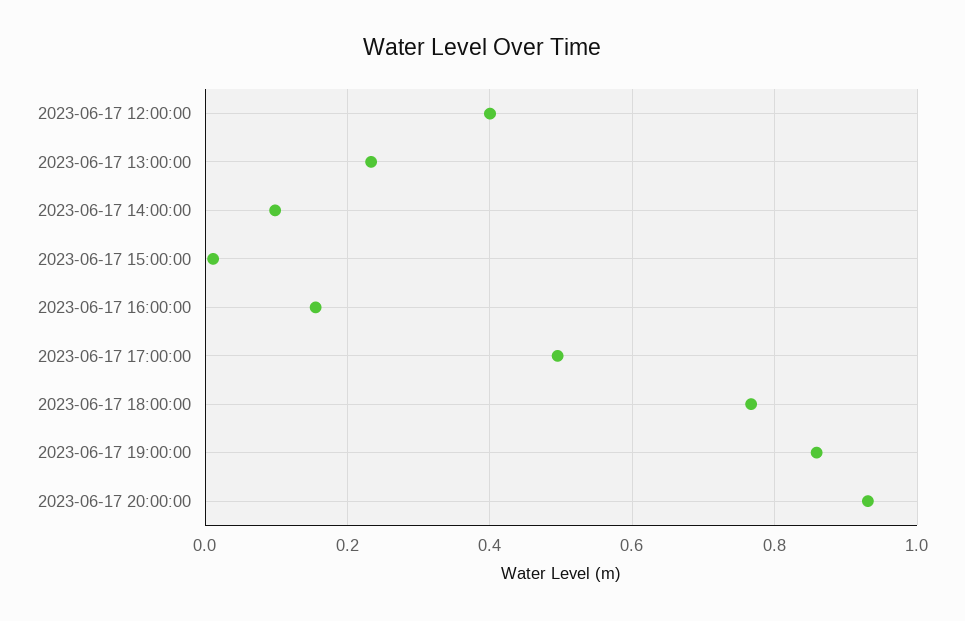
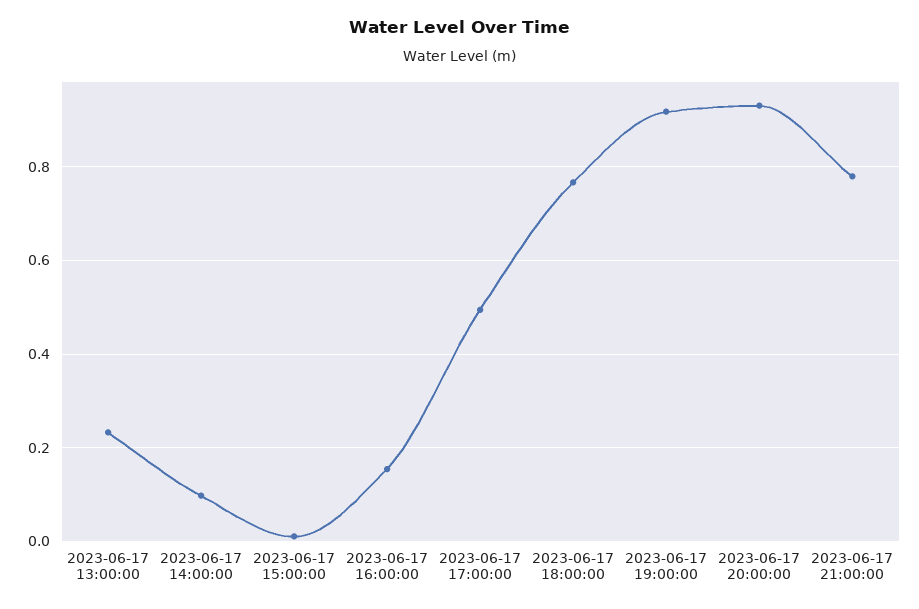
2023-06-17 12:00:00: 0.4 -> none
2023-06-17 19:00:00: 0.86 -> 0.92
2023-06-17 21:00:00: none -> 0.78

